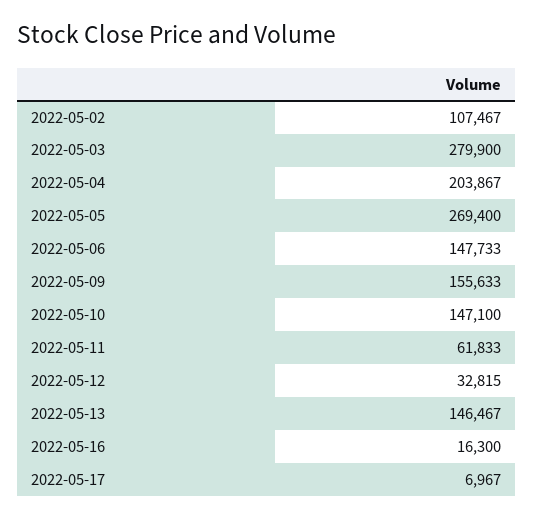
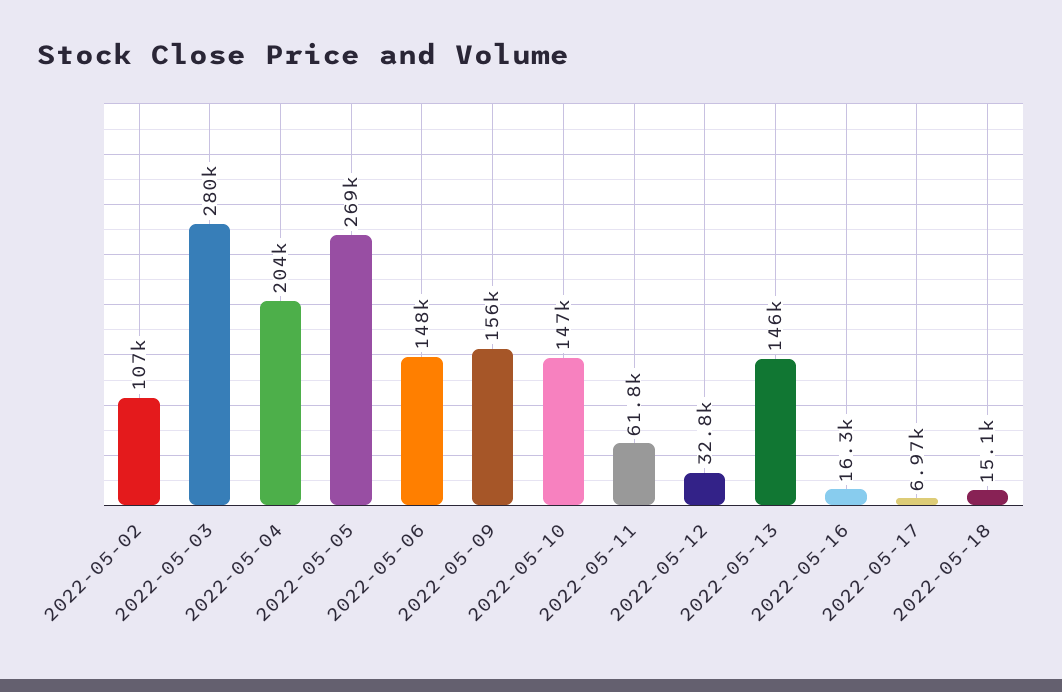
2022-05-18: none -> 15100

